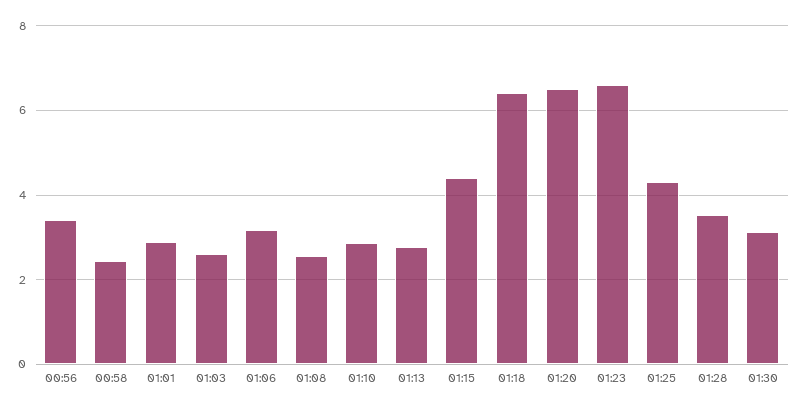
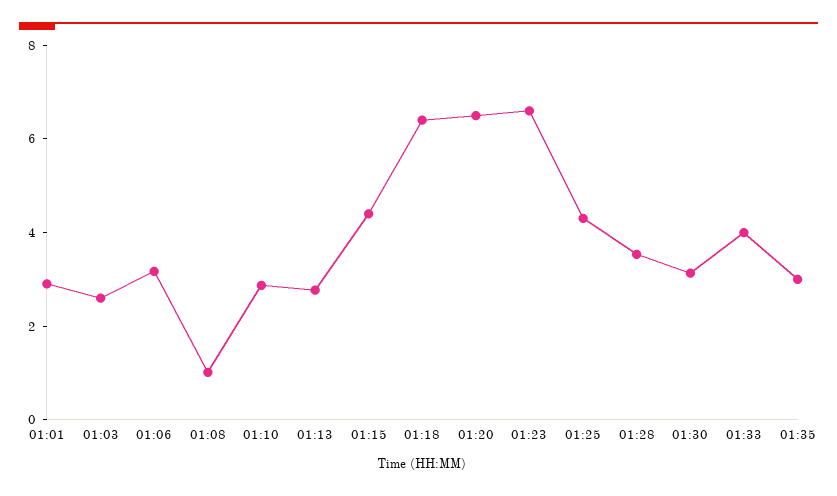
00:56: 3.4 -> none
00:58: 2.4 -> none
01:08: 2.6 -> 1
01:33: none -> 4
01:35: none -> 3

